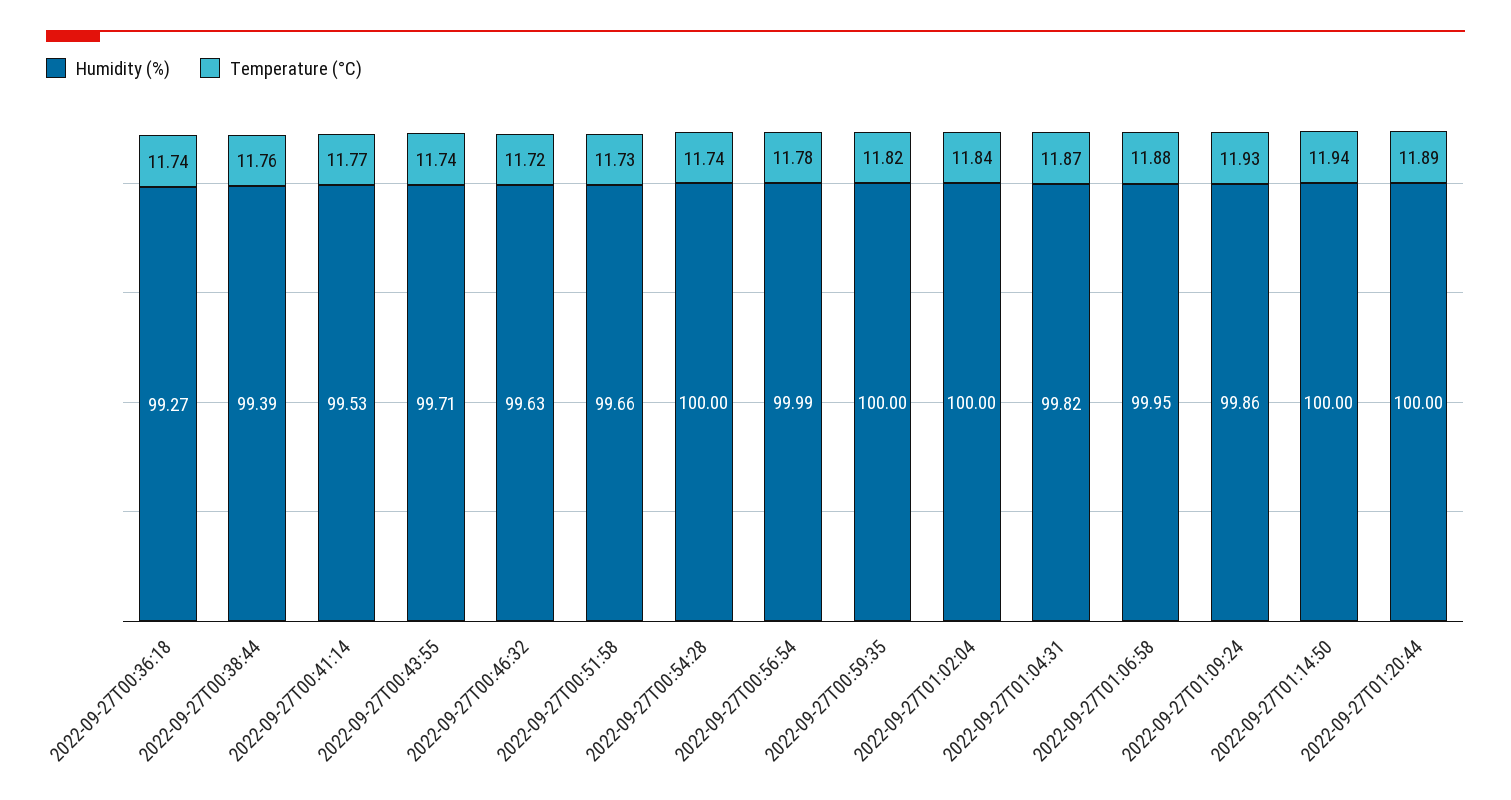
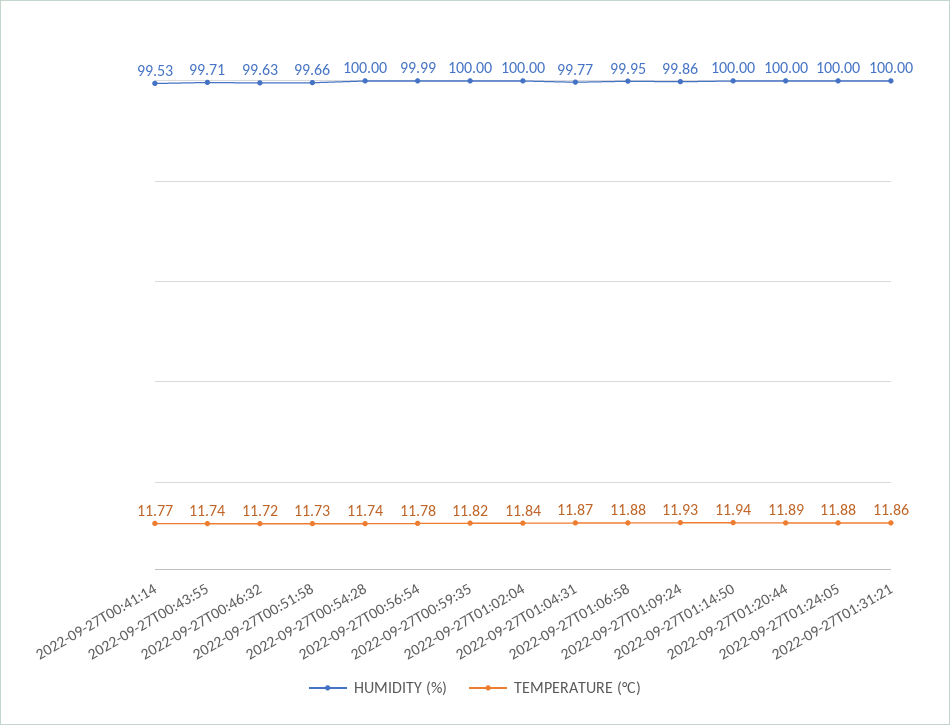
Humidity (%), 2022-09-27T00:36:18: 99.27 -> none
Temperature (°C), 2022-09-27T00:36:18: 11.74 -> none
Humidity (%), 2022-09-27T00:38:44: 99.39 -> none
Temperature (°C), 2022-09-27T00:38:44: 11.76 -> none
Humidity (%), 2022-09-27T01:04:31: 99.82 -> 99.77
Humidity (%), 2022-09-27T01:24:05: none -> 100
Temperature (°C), 2022-09-27T01:24:05: none -> 11.88
Humidity (%), 2022-09-27T01:31:21: none -> 100
Temperature (°C), 2022-09-27T01:31:21: none -> 11.86

